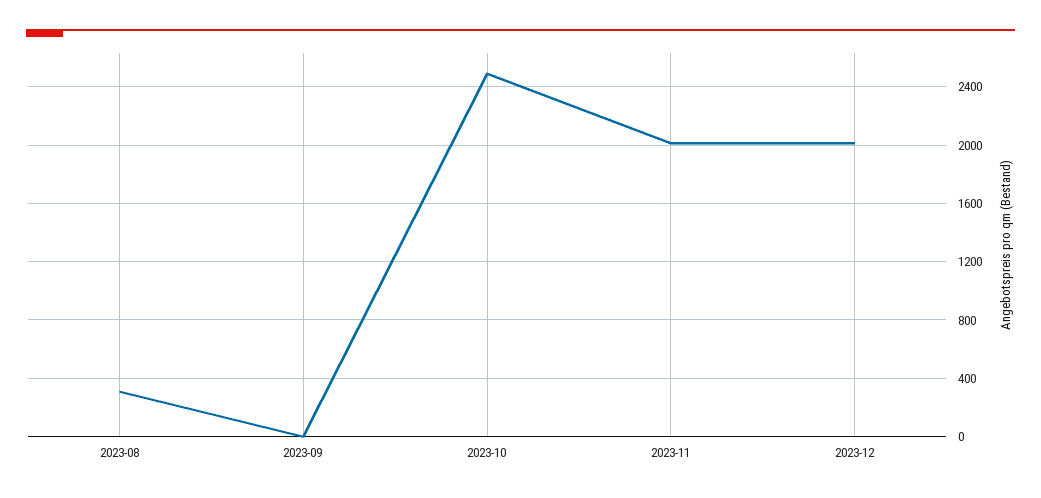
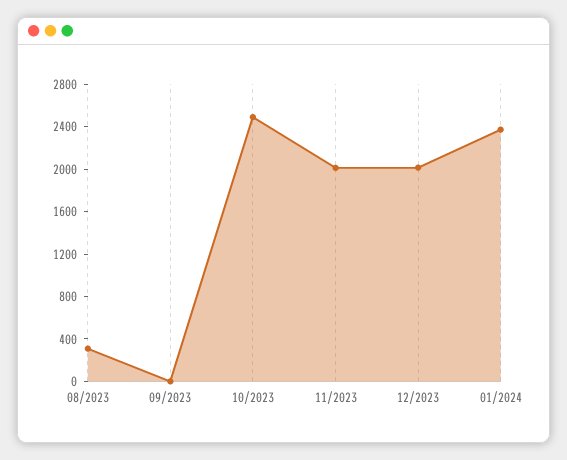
01/2024: none -> 2400

